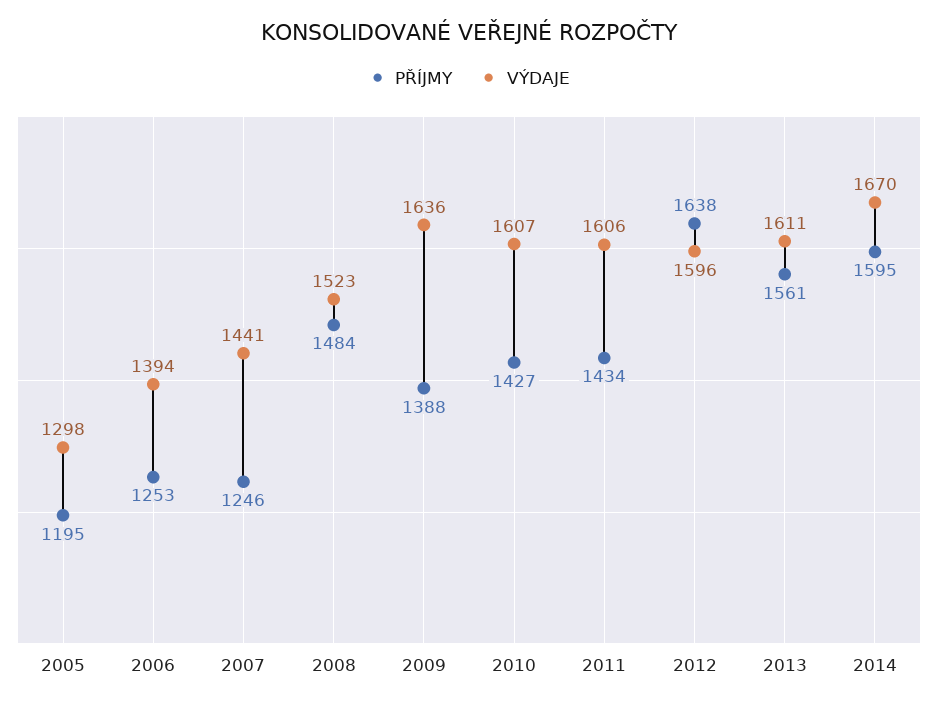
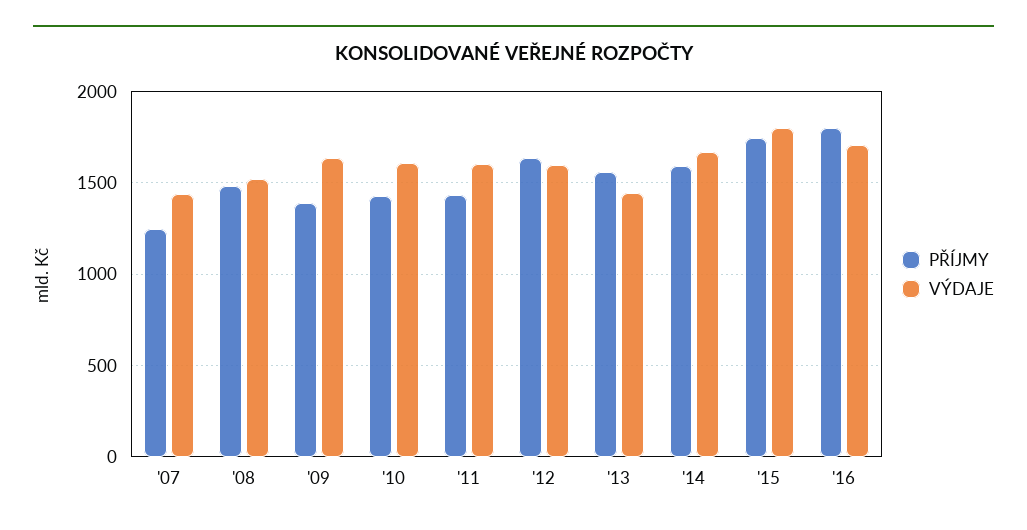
PŘÍJMY, 2005: 1195 -> none
VÝDAJE, 2005: 1298 -> none
PŘÍJMY, 2006: 1253 -> none
VÝDAJE, 2006: 1394 -> none
VÝDAJE, 2013: 1611 -> 1450
PŘÍJMY, '15: none -> 1750
VÝDAJE, '15: none -> 1800
PŘÍJMY, '16: none -> 1800
VÝDAJE, '16: none -> 1700

